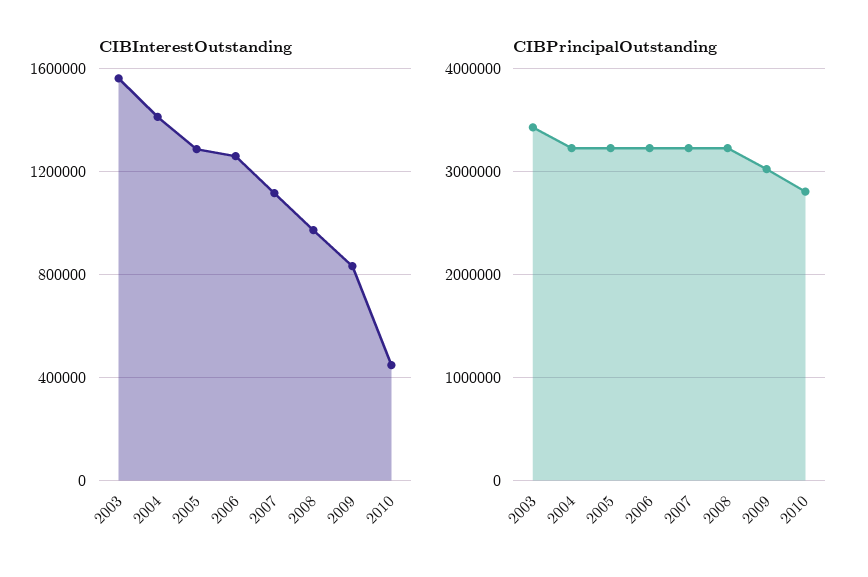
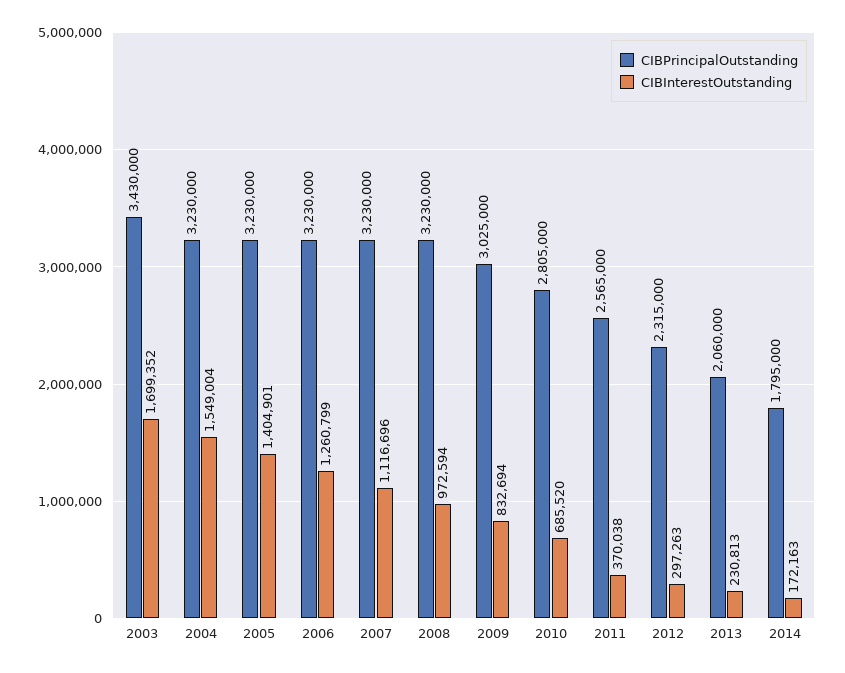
CIBInterestOutstanding, 2003: 1550000 -> 1699352
CIBInterestOutstanding, 2004: 1400000 -> 1549004
CIBInterestOutstanding, 2005: 1300000 -> 1404901
CIBInterestOutstanding, 2010: 450000 -> 685520
CIBPrincipalOutstanding, 2011: none -> 2565000
CIBInterestOutstanding, 2011: none -> 370038
CIBPrincipalOutstanding, 2012: none -> 2315000
CIBInterestOutstanding, 2012: none -> 297263
CIBPrincipalOutstanding, 2013: none -> 2060000
CIBInterestOutstanding, 2013: none -> 230813
CIBPrincipalOutstanding, 2014: none -> 1795000
CIBInterestOutstanding, 2014: none -> 172163

